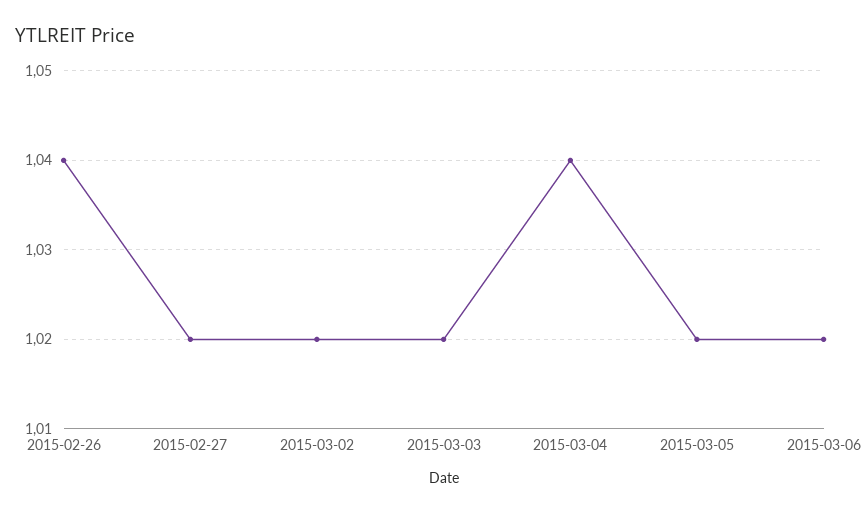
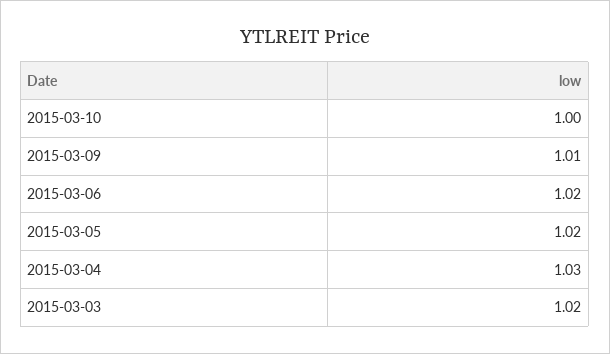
2015-02-26: 1.04 -> none
2015-02-27: 1.02 -> none
2015-03-02: 1.02 -> none
2015-03-04: 1.04 -> 1.03
2015-03-10: none -> 1
2015-03-09: none -> 1.01

